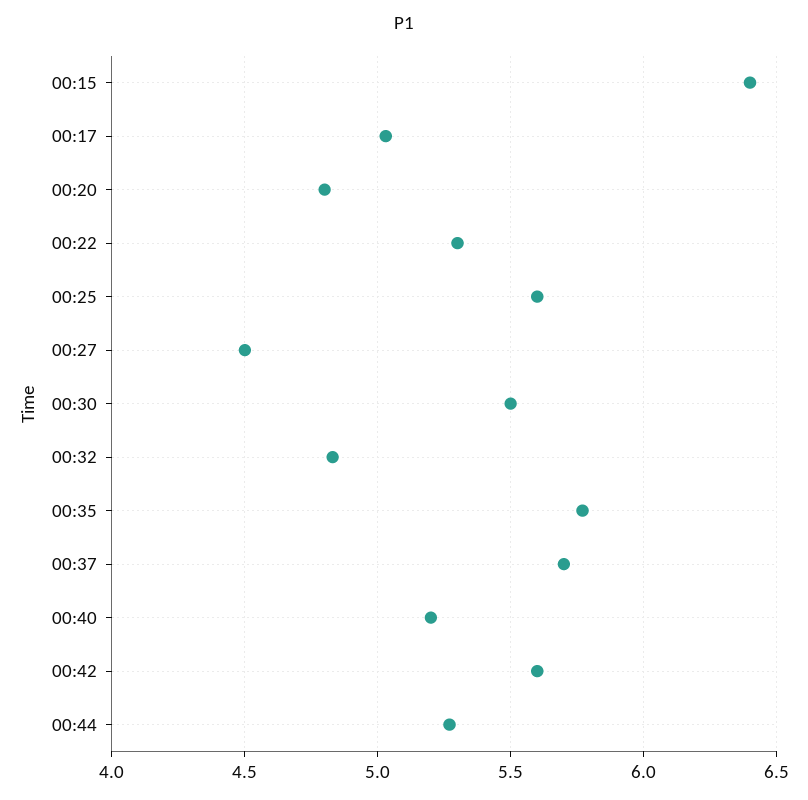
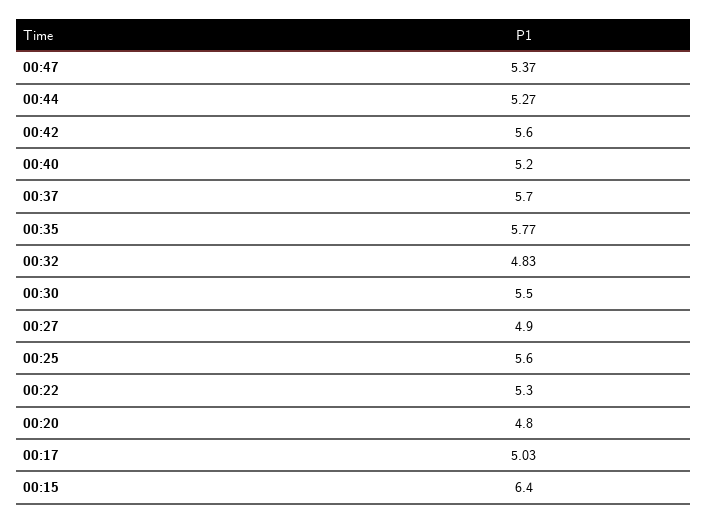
00:27: 4.5 -> 4.9
00:47: none -> 5.37

